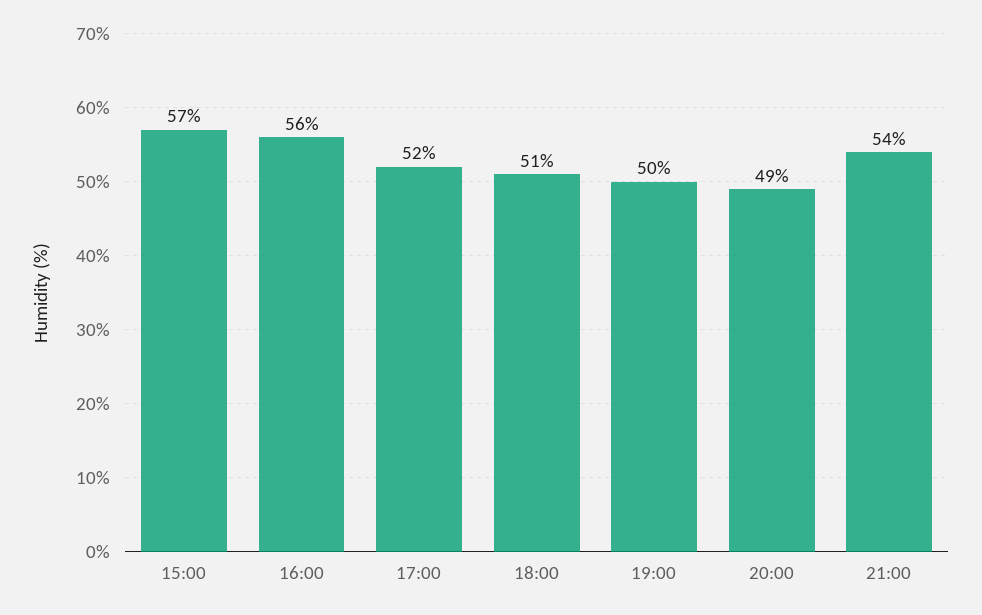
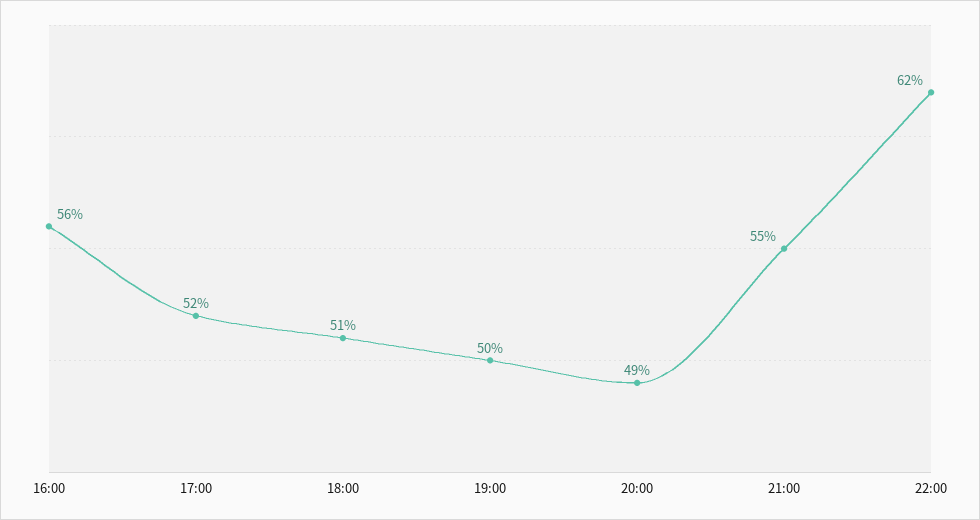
15:00: 57 -> none
21:00: 54 -> 55
22:00: none -> 62

